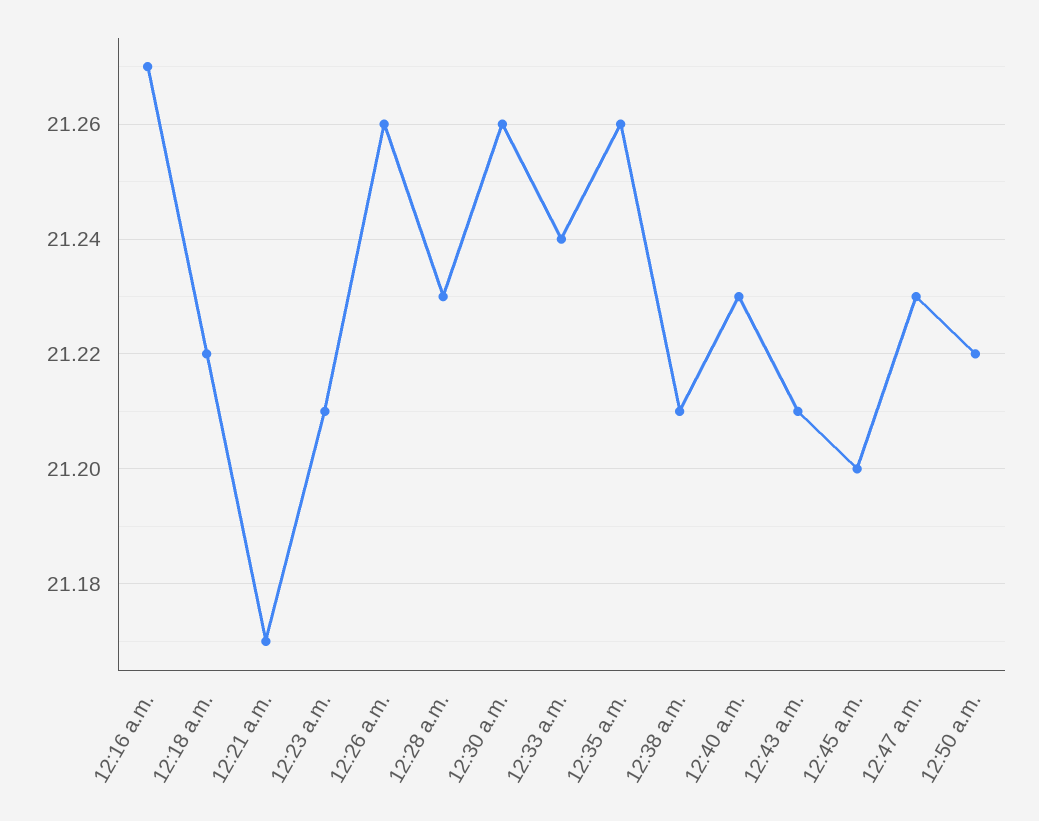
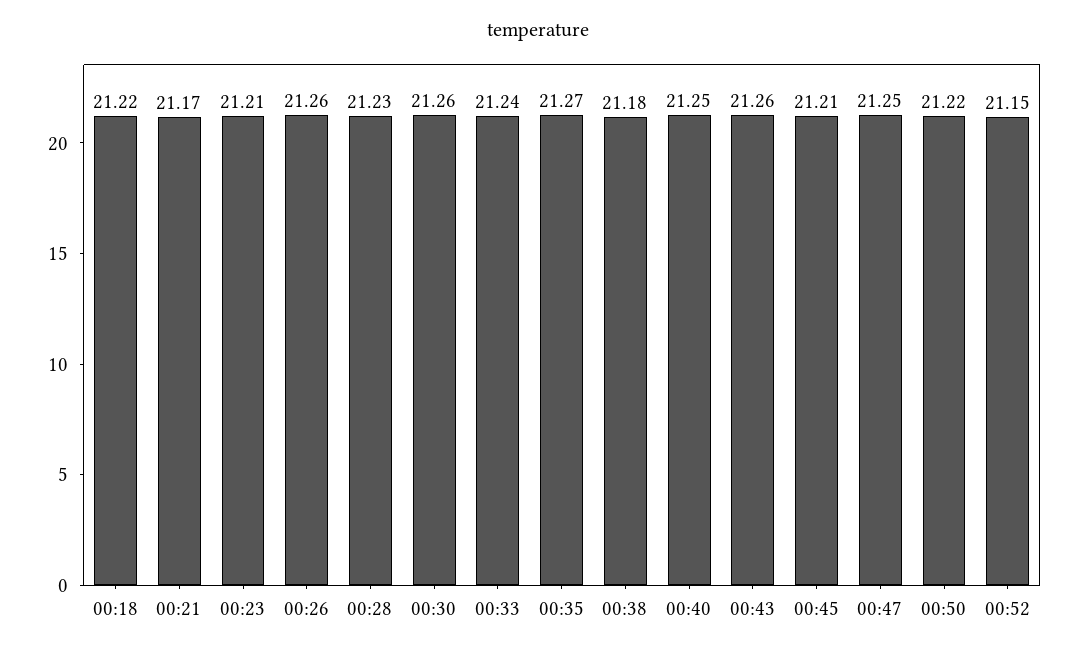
12:16 a.m.: 21.27 -> none
12:35 a.m.: 21.26 -> 21.27
12:38 a.m.: 21.21 -> 21.18
12:40 a.m.: 21.23 -> 21.25
12:43 a.m.: 21.21 -> 21.26
12:45 a.m.: 21.2 -> 21.21
12:47 a.m.: 21.23 -> 21.25
00:52: none -> 21.15

